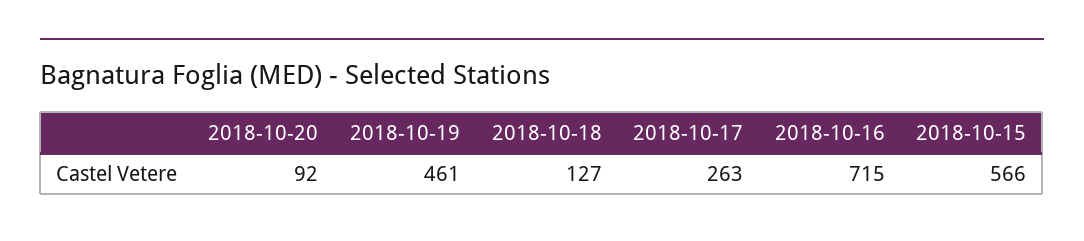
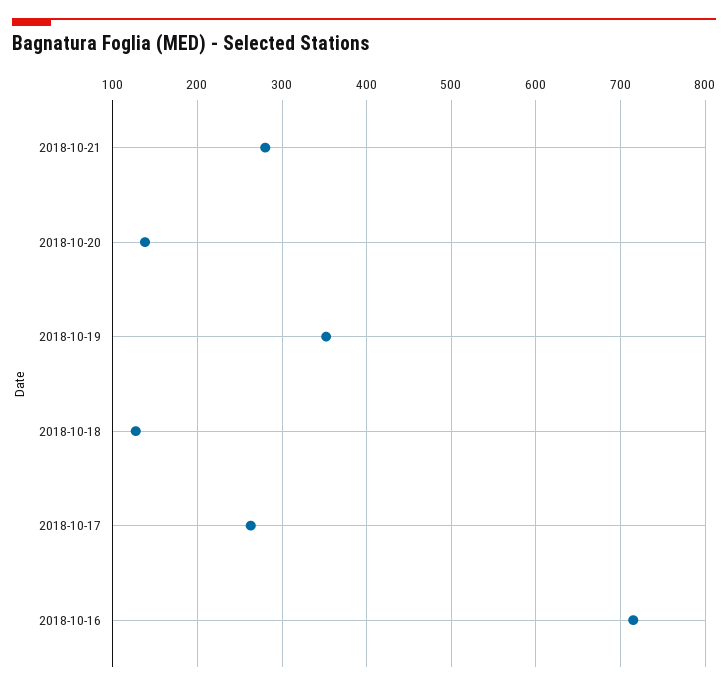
2018-10-20: 92 -> 140
2018-10-19: 461 -> 350
2018-10-15: 566 -> none
2018-10-21: none -> 280

